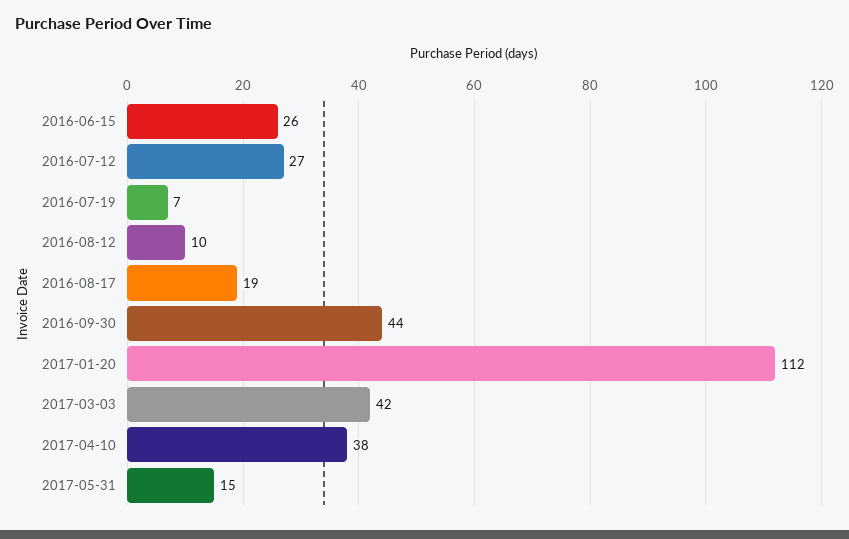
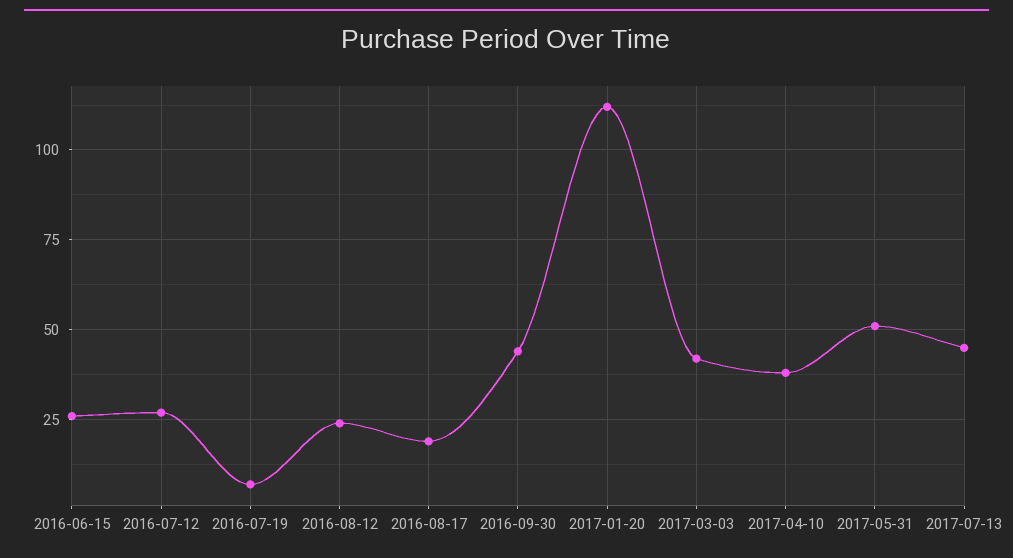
2016-08-12: 10 -> 25
2017-05-31: 15 -> 50
2017-07-13: none -> 45

